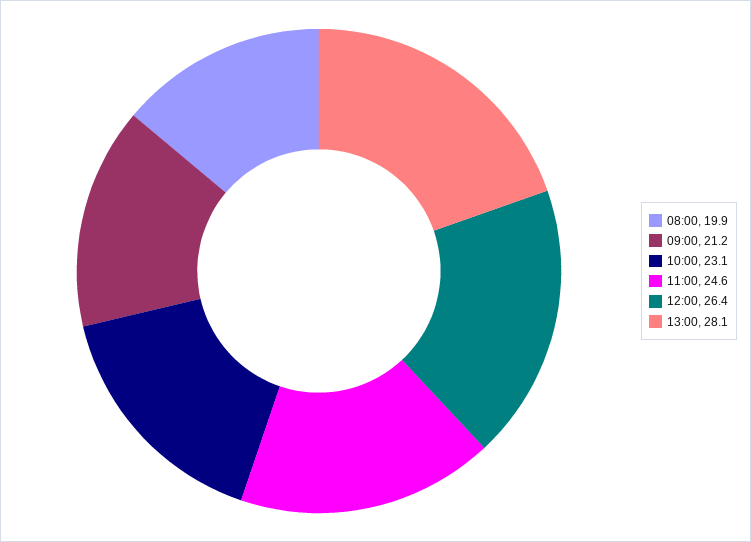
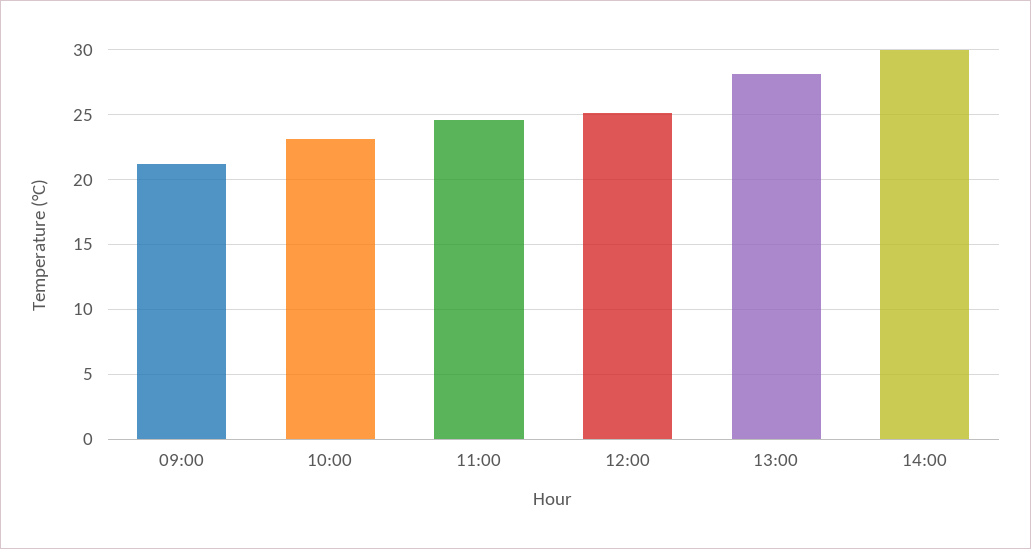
08:00: 19.9 -> none
12:00: 26.4 -> 25
14:00: none -> 30

